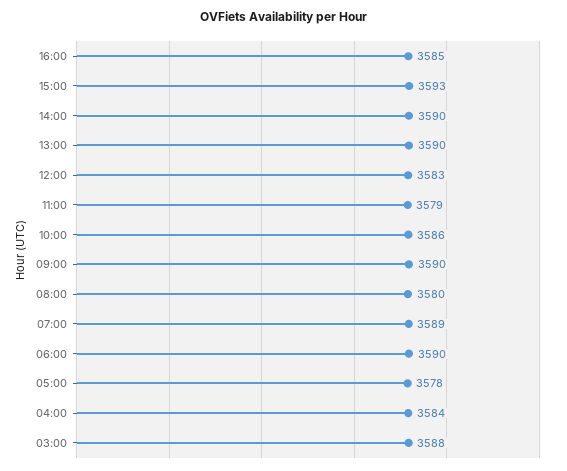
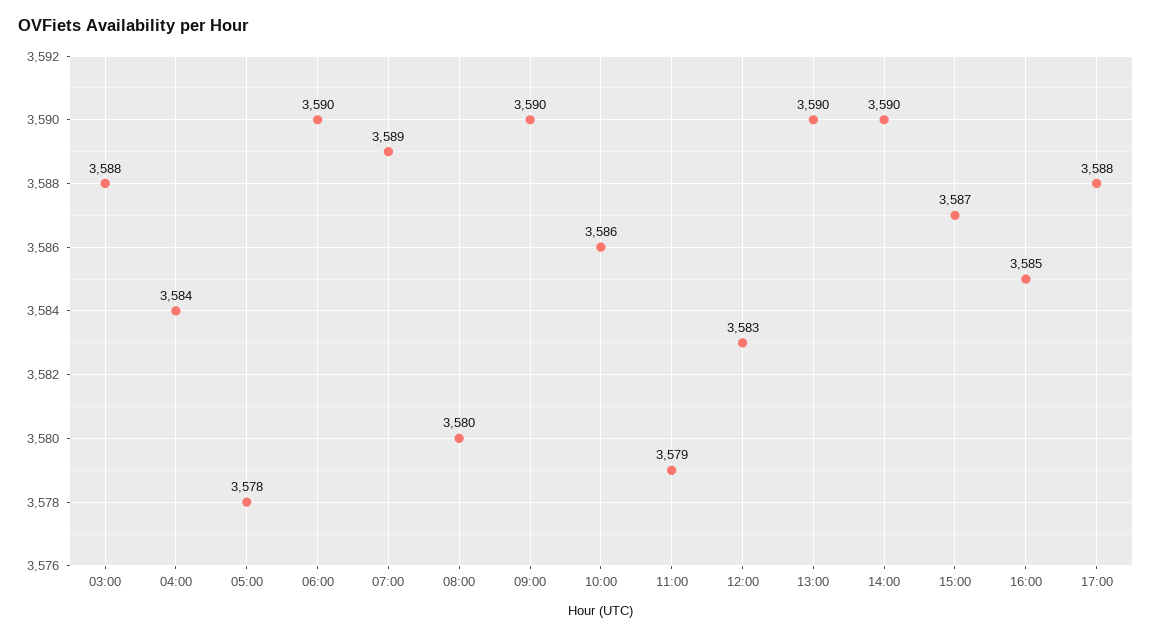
15:00: 3593 -> 3587
17:00: none -> 3588

